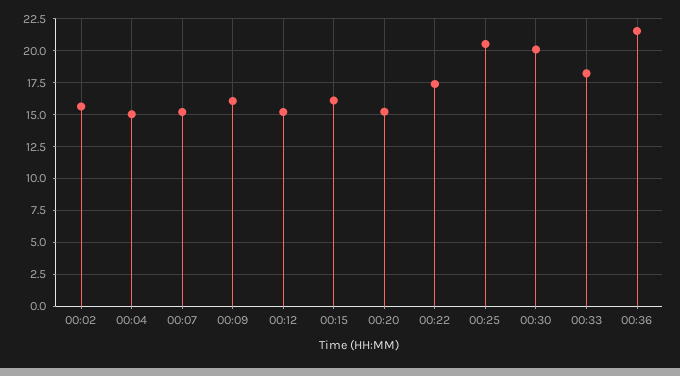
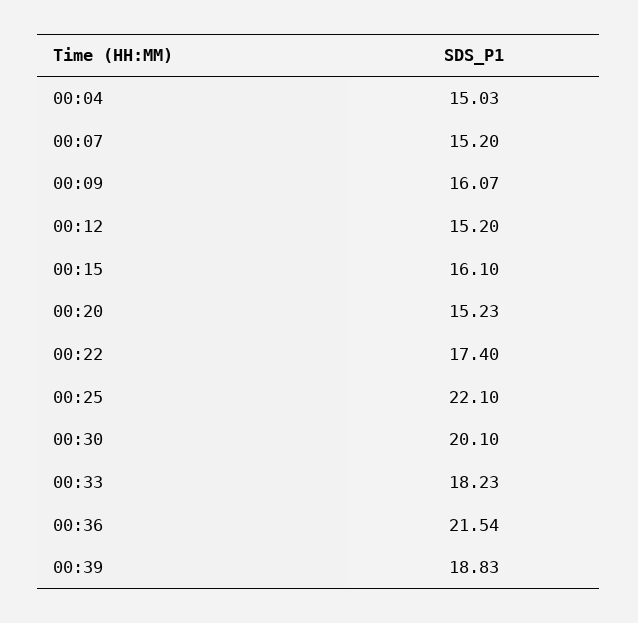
00:02: 15.5 -> none
00:25: 20.5 -> 22.1
00:39: none -> 18.83

